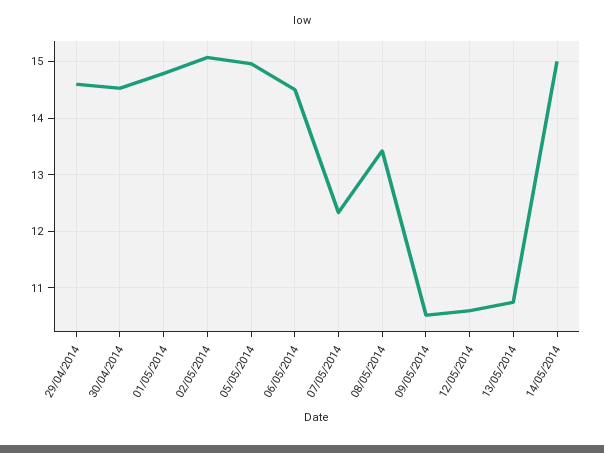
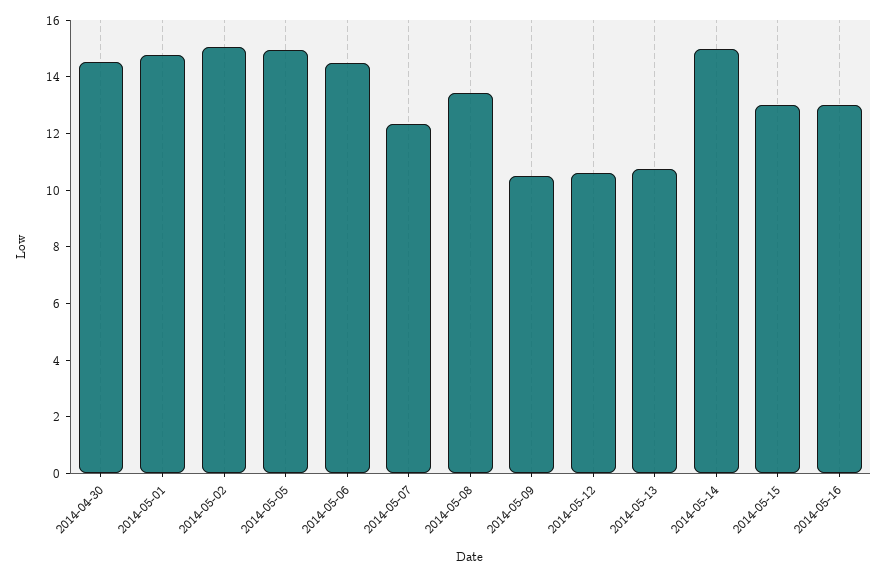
29/04/2014: 14.6 -> none
2014-05-15: none -> 13
2014-05-16: none -> 13

